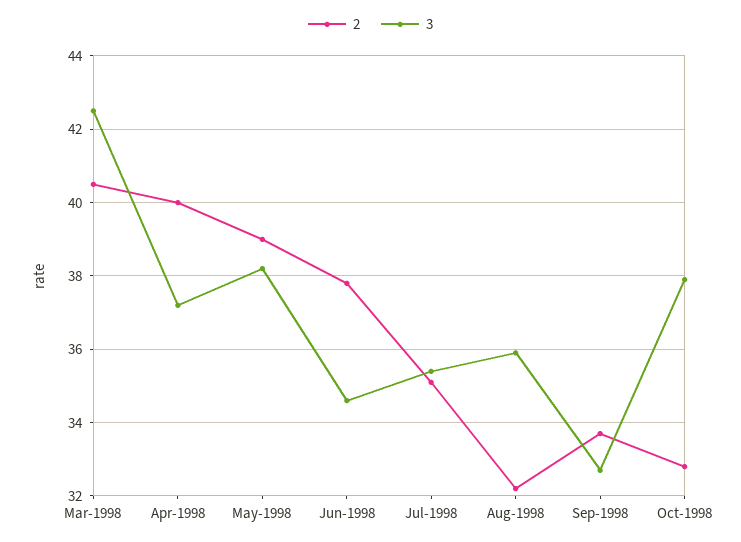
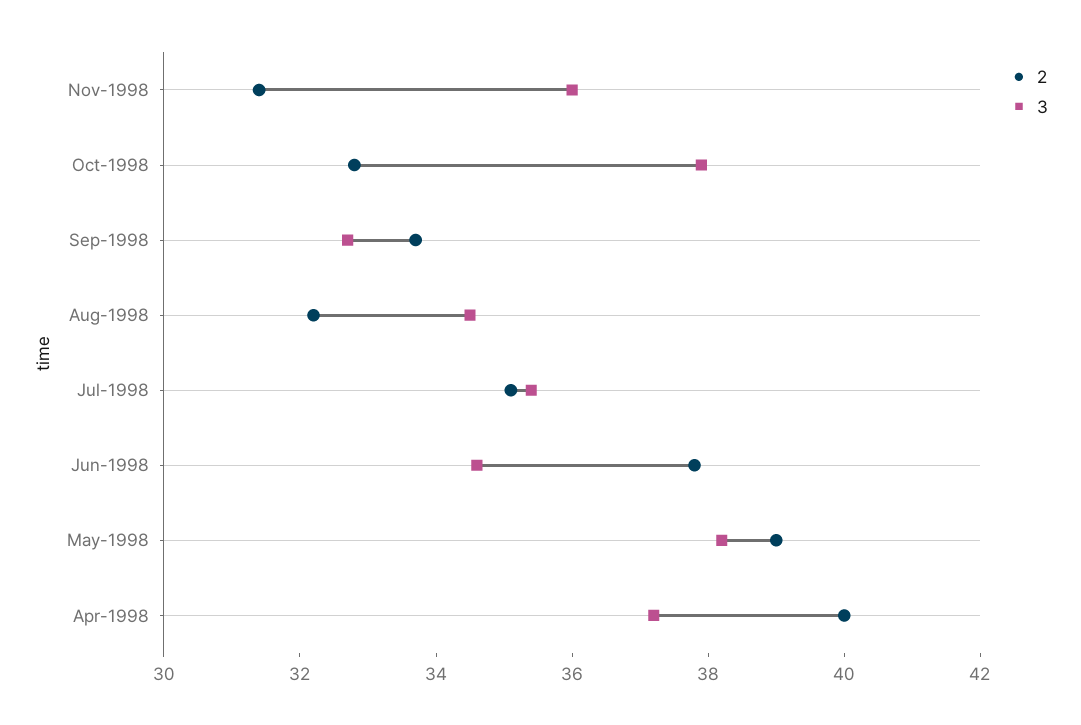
2, Mar-1998: 40.5 -> none
3, Mar-1998: 42.5 -> none
3, Aug-1998: 36 -> 34.5
2, Nov-1998: none -> 31.5
3, Nov-1998: none -> 36

